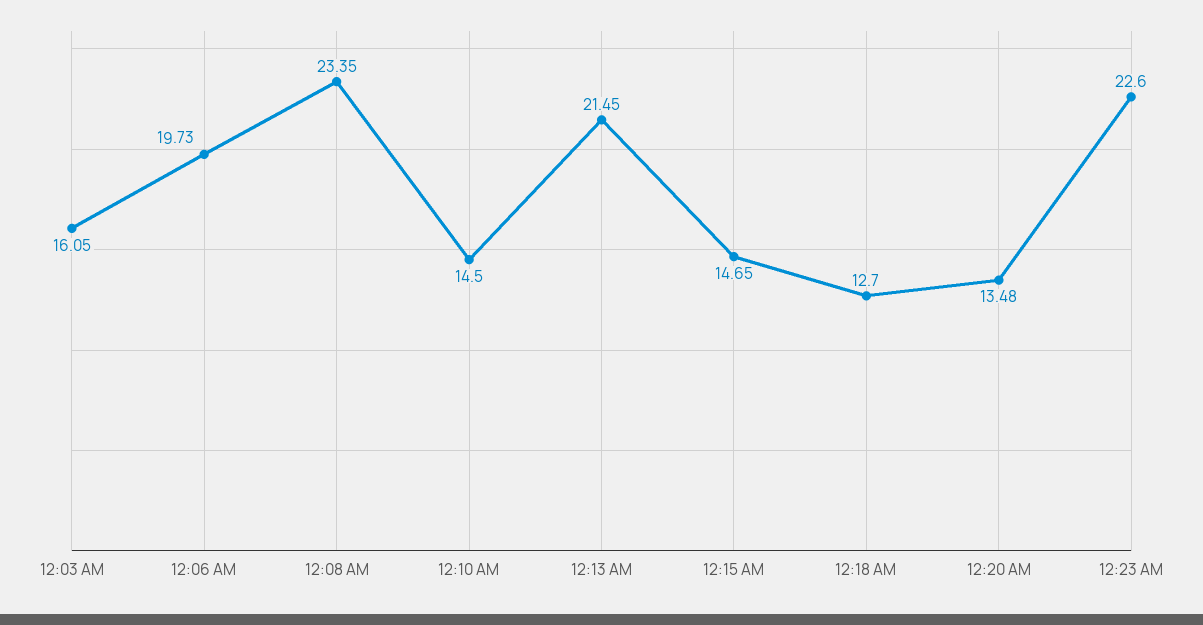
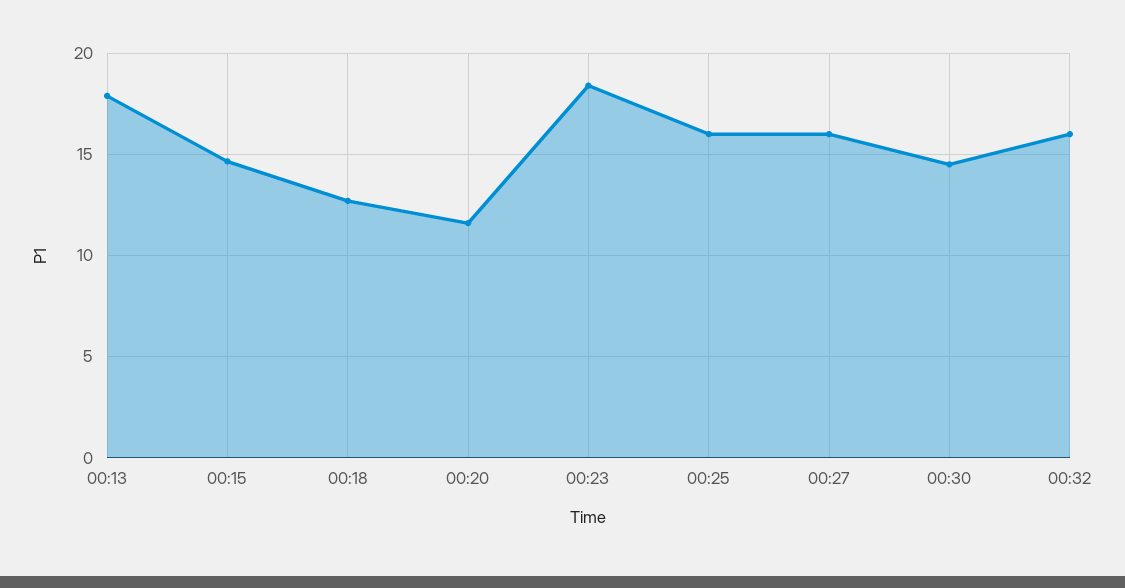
12:03 AM: 16.05 -> none
12:06 AM: 19.73 -> none
12:08 AM: 23.35 -> none
12:10 AM: 14.5 -> none
12:13 AM: 21.45 -> 18
12:20 AM: 13.48 -> 11.5
12:23 AM: 22.6 -> 18.5
00:25: none -> 16
00:27: none -> 16
00:30: none -> 14.5
00:32: none -> 16

